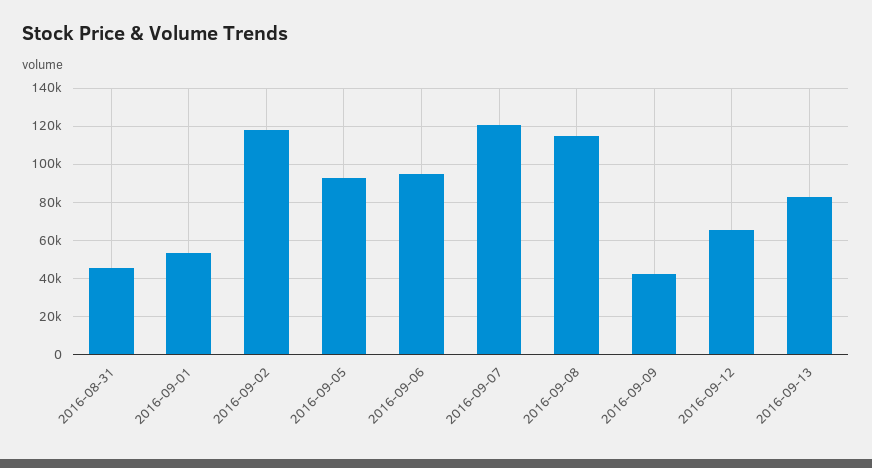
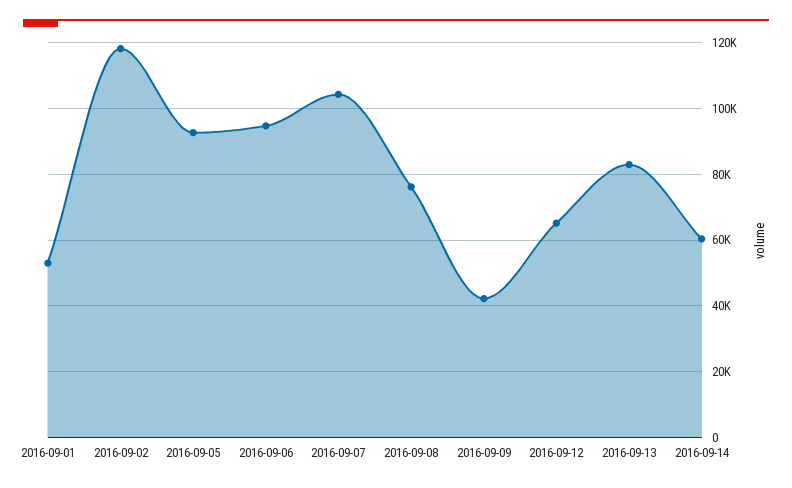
2016-08-31: 45000 -> none
2016-09-07: 120000 -> 104000
2016-09-08: 115000 -> 76000
2016-09-14: none -> 60000

